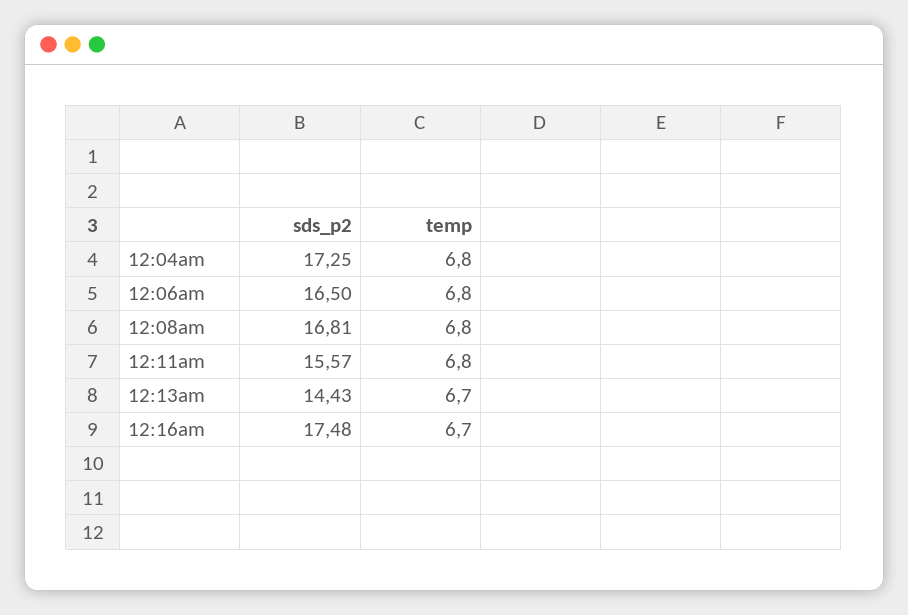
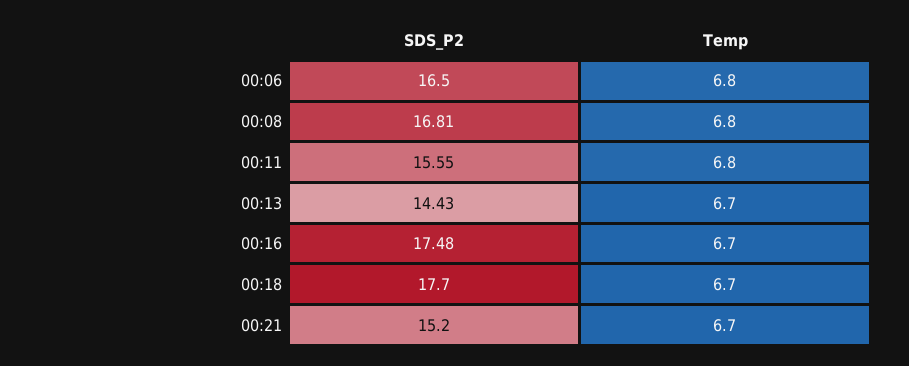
sds_p2, 12:04am: 17.25 -> none
temp, 12:04am: 6.8 -> none
sds_p2, 12:11am: 15.57 -> 15.55
sds_p2, 00:18: none -> 17.7
temp, 00:18: none -> 6.7
sds_p2, 00:21: none -> 15.2
temp, 00:21: none -> 6.7

